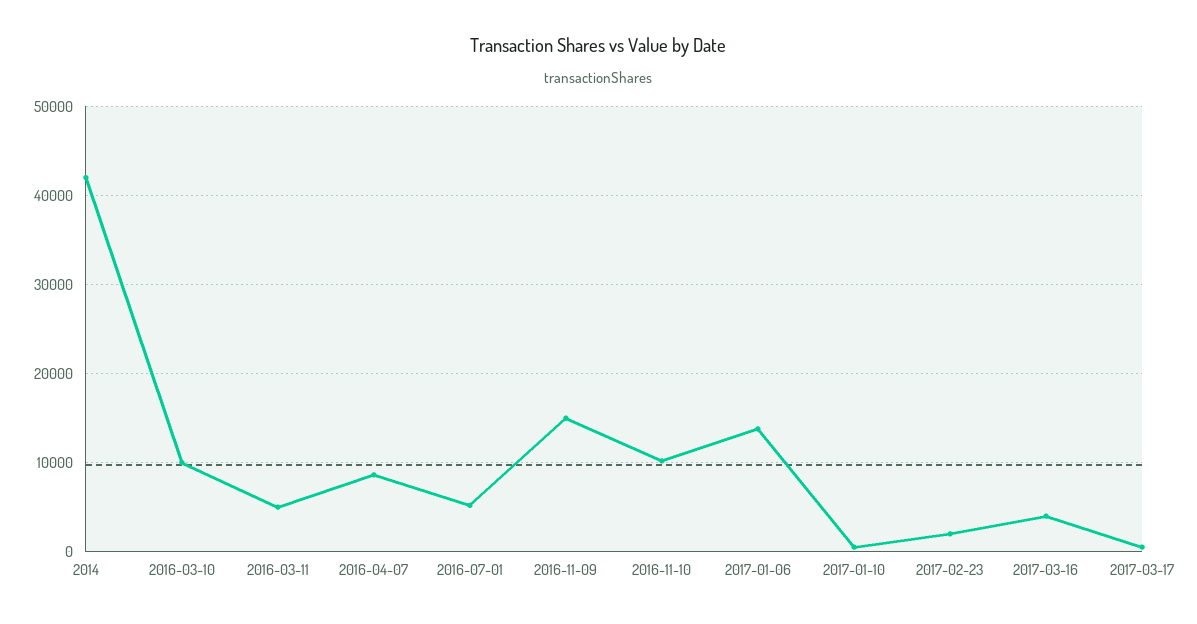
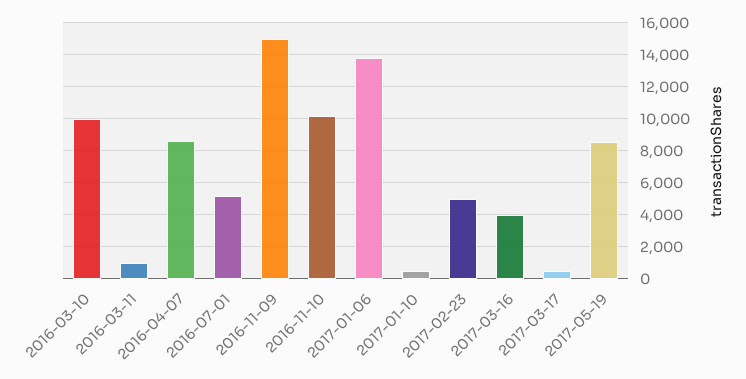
2014: 42000 -> none
2016-03-11: 5000 -> 1000
2017-02-23: 2000 -> 5000
2017-05-19: none -> 8500

